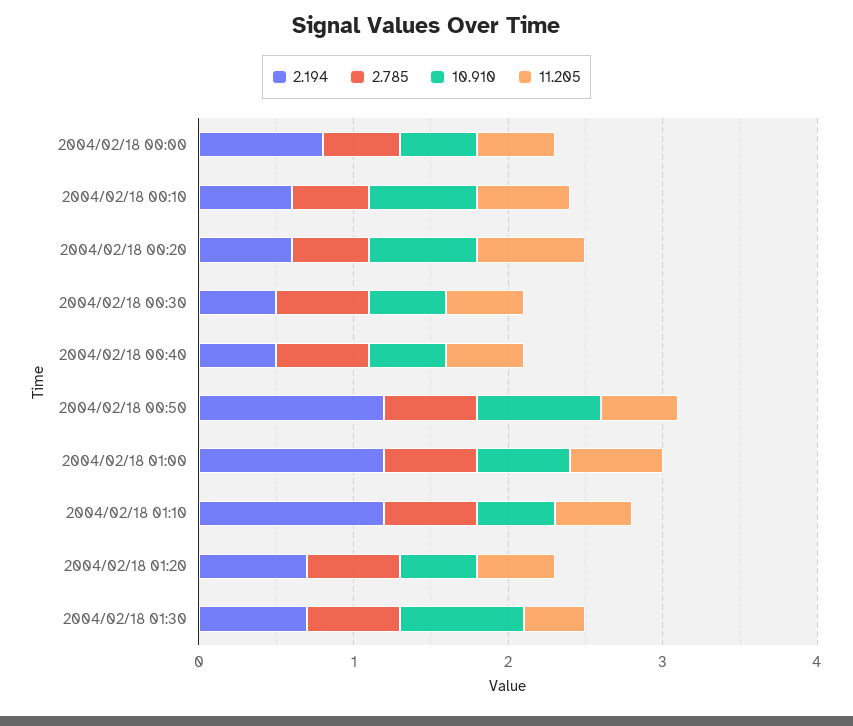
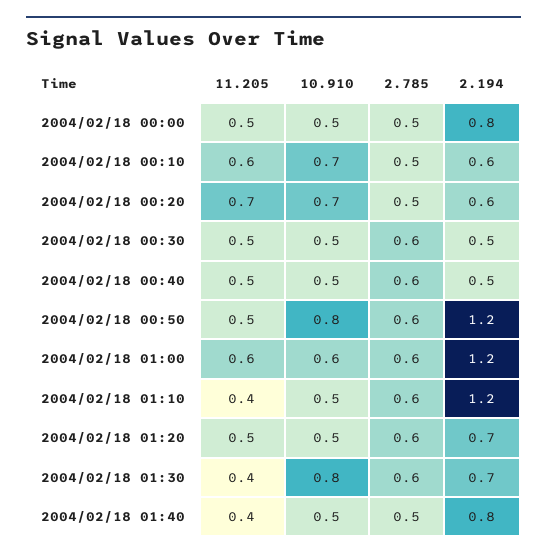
11.205, 2004/02/18 01:10: 0.5 -> 0.4
11.205, 2004/02/18 01:40: none -> 0.4
10.910, 2004/02/18 01:40: none -> 0.5
2.785, 2004/02/18 01:40: none -> 0.5
2.194, 2004/02/18 01:40: none -> 0.8

